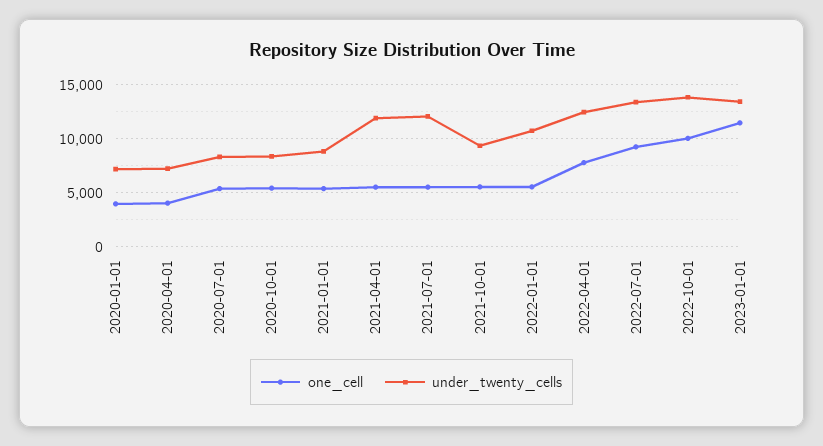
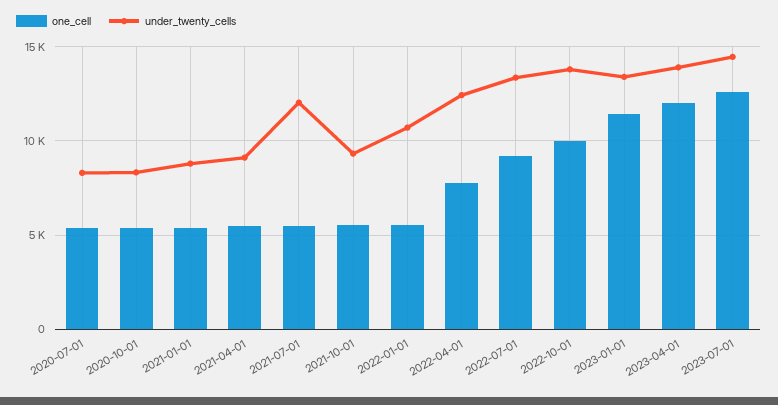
one_cell, 2020-01-01: 4000 -> none
under_twenty_cells, 2020-01-01: 7000 -> none
one_cell, 2020-04-01: 4000 -> none
under_twenty_cells, 2020-04-01: 7000 -> none
under_twenty_cells, 2021-04-01: 12000 -> 9000
one_cell, 2023-04-01: none -> 12000
under_twenty_cells, 2023-04-01: none -> 14000
one_cell, 2023-07-01: none -> 12500
under_twenty_cells, 2023-07-01: none -> 14500

